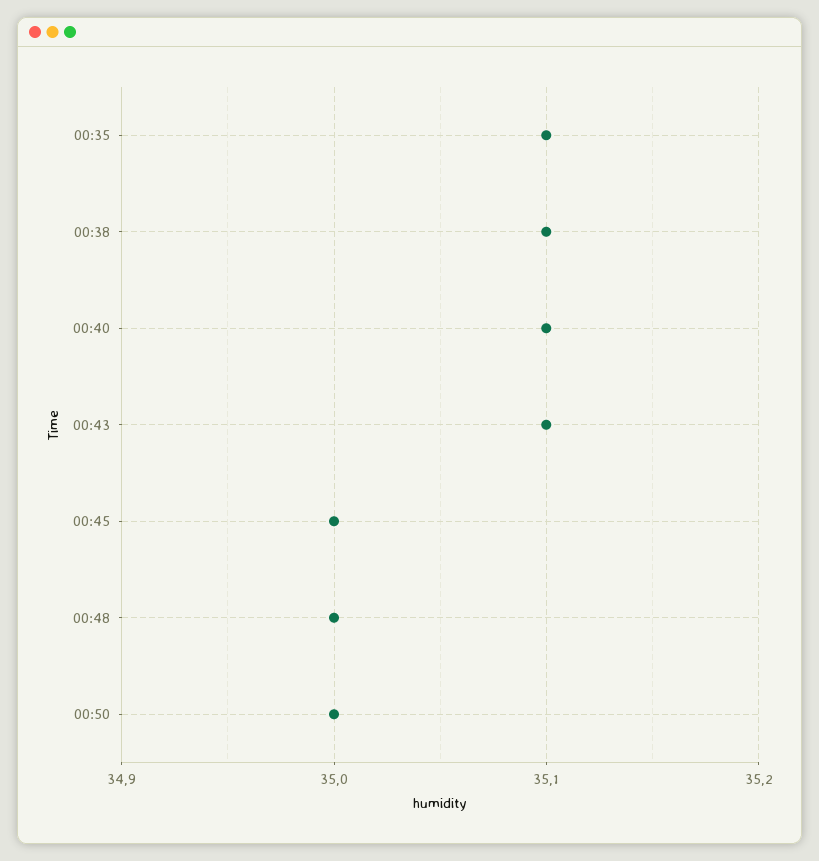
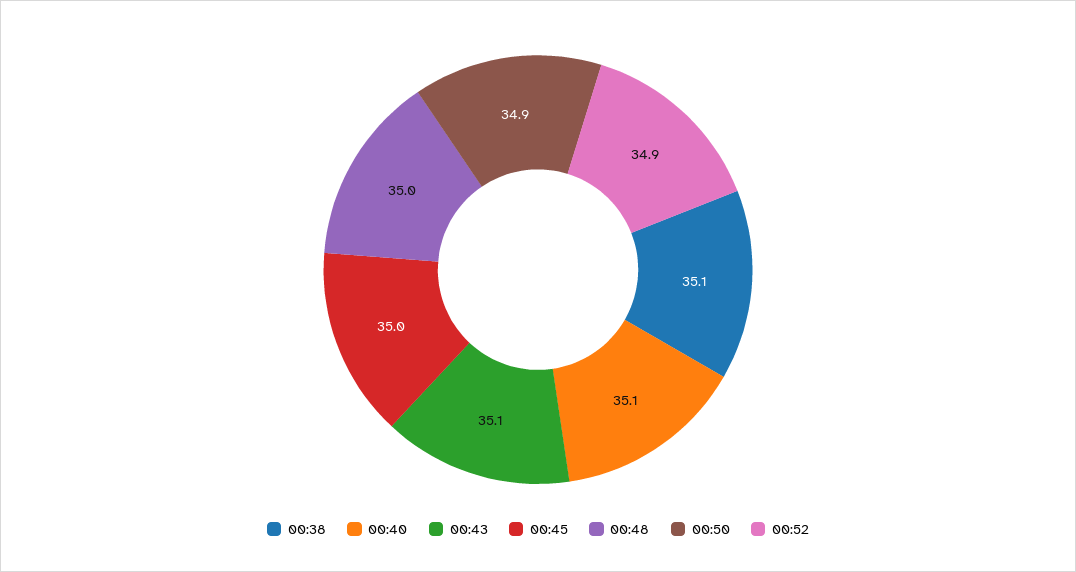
00:35: 35.1 -> none
00:50: 35 -> 34.9
00:52: none -> 34.9

